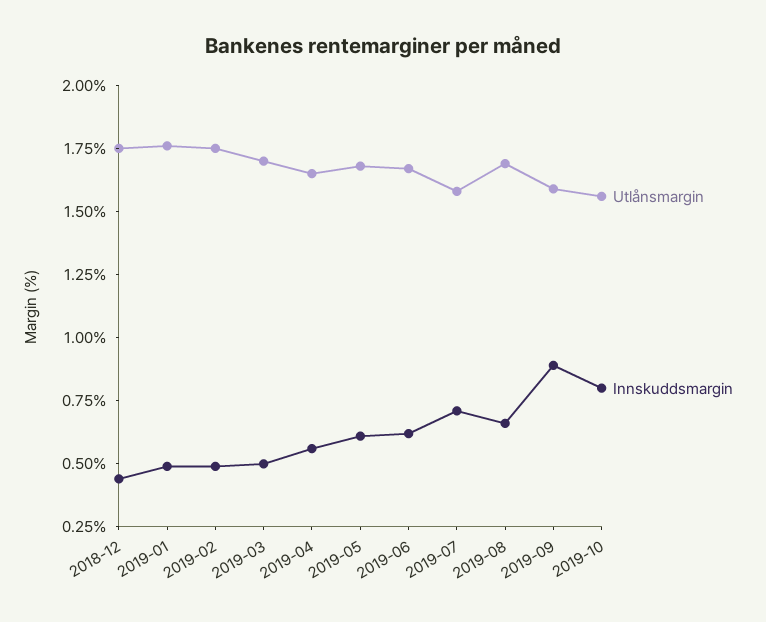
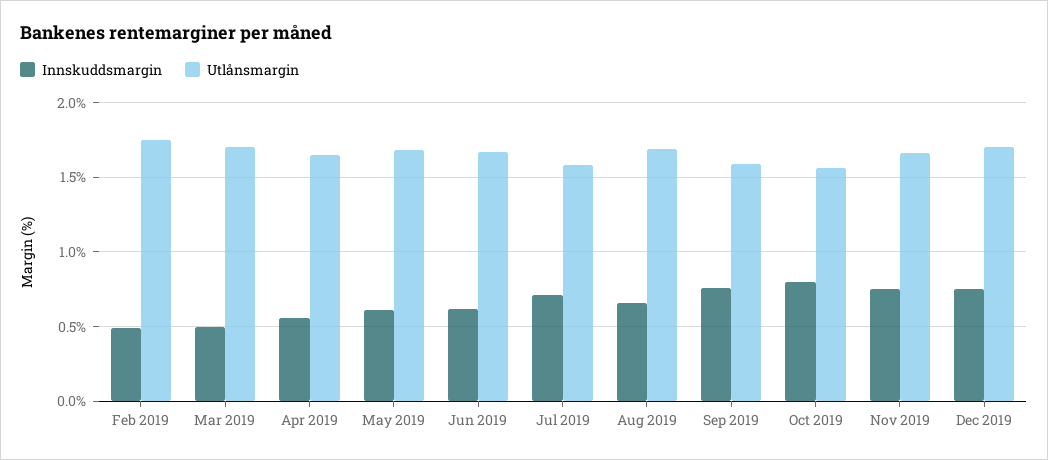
Utlånsmargin, 2018-12: 1.75 -> none
Innskuddsmargin, 2018-12: 0.45 -> none
Utlånsmargin, 2019-01: 1.75 -> none
Innskuddsmargin, 2019-01: 0.5 -> none
Innskuddsmargin, 2019-09: 0.9 -> 0.75
Innskuddsmargin, Nov 2019: none -> 0.75
Utlånsmargin, Nov 2019: none -> 1.65
Innskuddsmargin, Dec 2019: none -> 0.75
Utlånsmargin, Dec 2019: none -> 1.7

